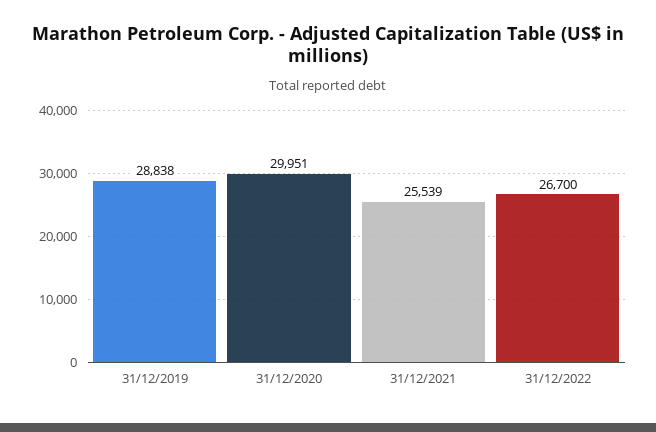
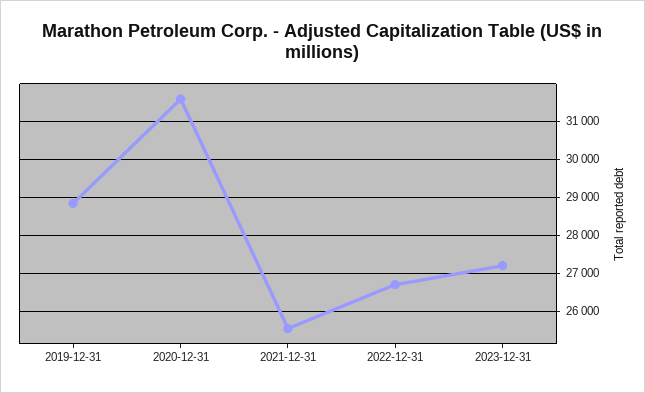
31/12/2020: 29951 -> 31600
2023-12-31: none -> 27200

